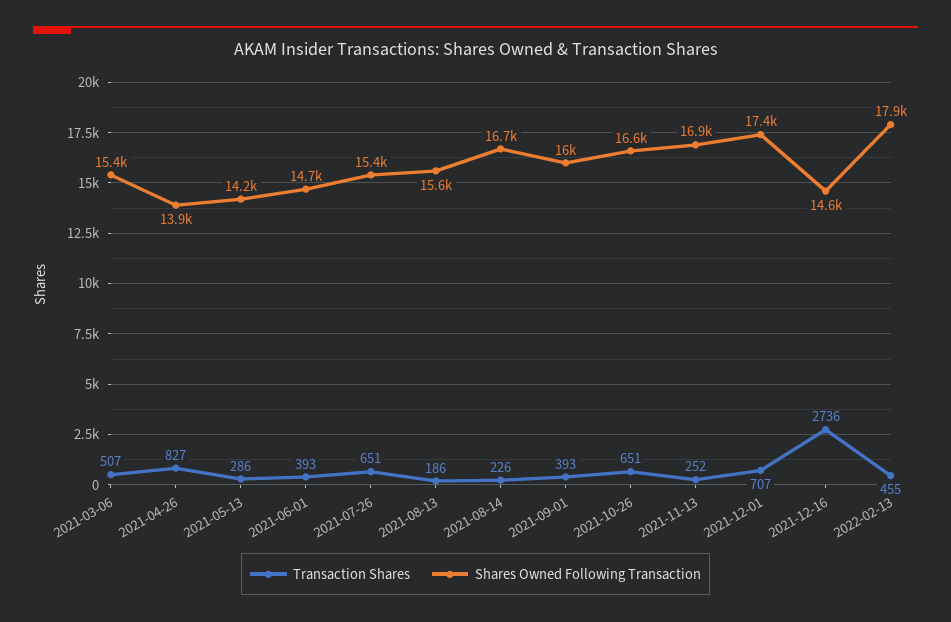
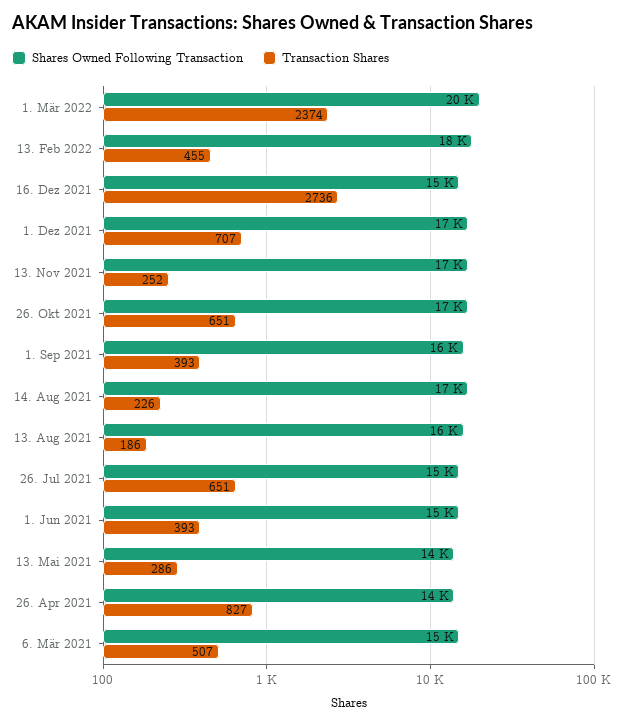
Shares Owned Following Transaction, 1. Mär 2022: none -> 20000
Transaction Shares, 1. Mär 2022: none -> 2374

